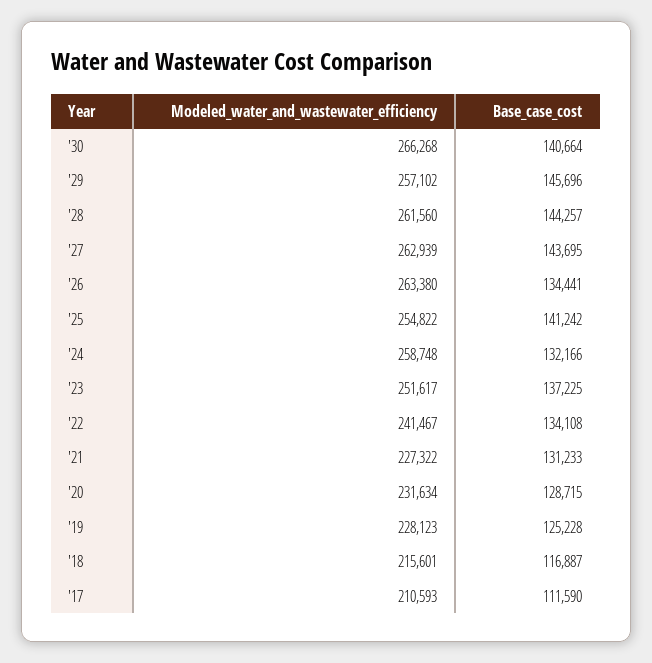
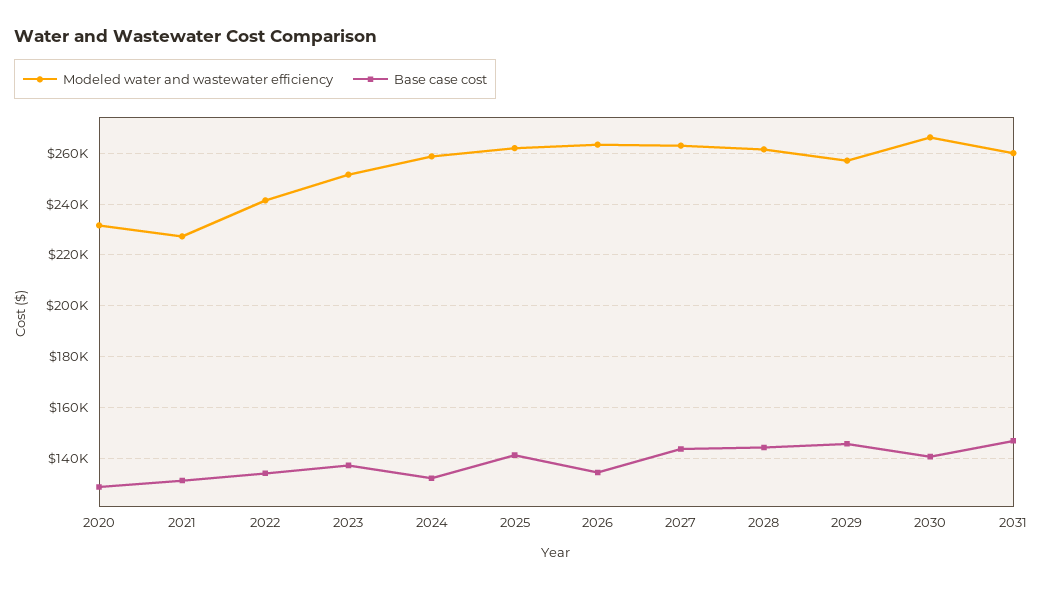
Modeled_water_and_wastewater_efficiency, '25: 254822 -> 262500
Modeled_water_and_wastewater_efficiency, '19: 228123 -> none
Base_case_cost, '19: 125228 -> none
Modeled_water_and_wastewater_efficiency, '18: 215601 -> none
Base_case_cost, '18: 116887 -> none
Modeled_water_and_wastewater_efficiency, '17: 210593 -> none
Base_case_cost, '17: 111590 -> none
Modeled_water_and_wastewater_efficiency, 2031: none -> 260000
Base_case_cost, 2031: none -> 147500

